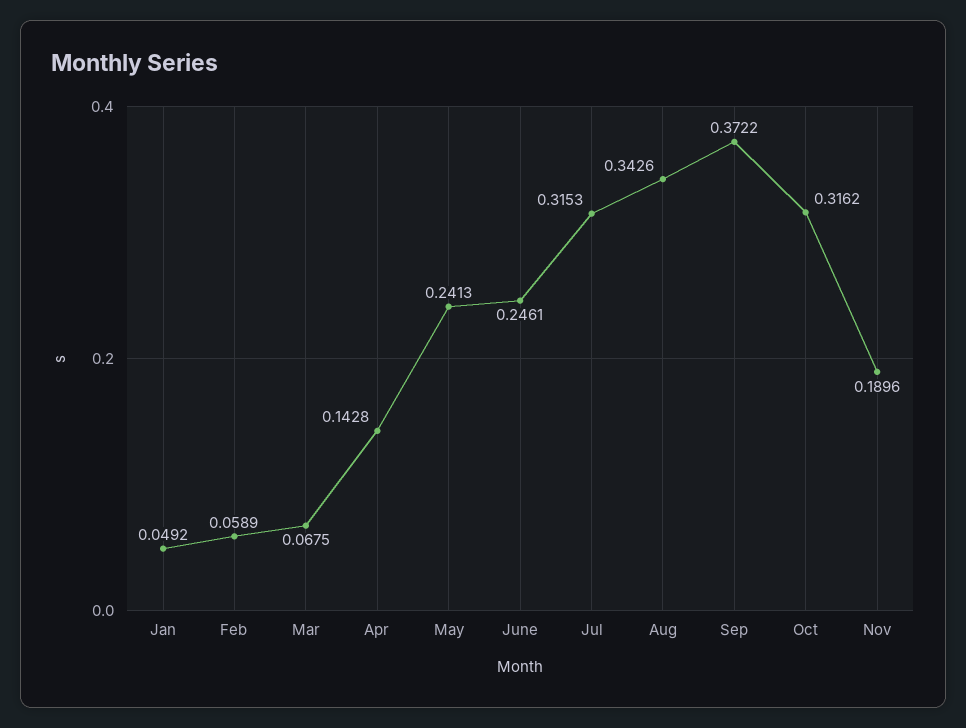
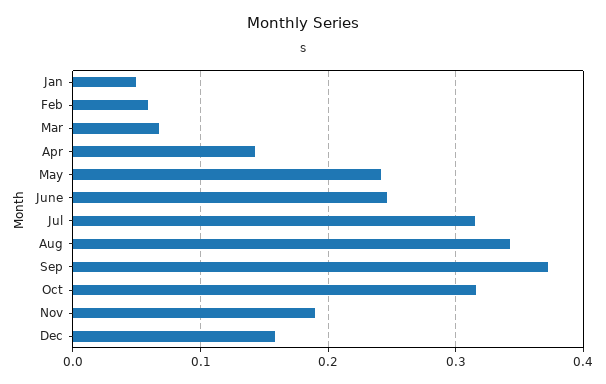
Dec: none -> 0.16

